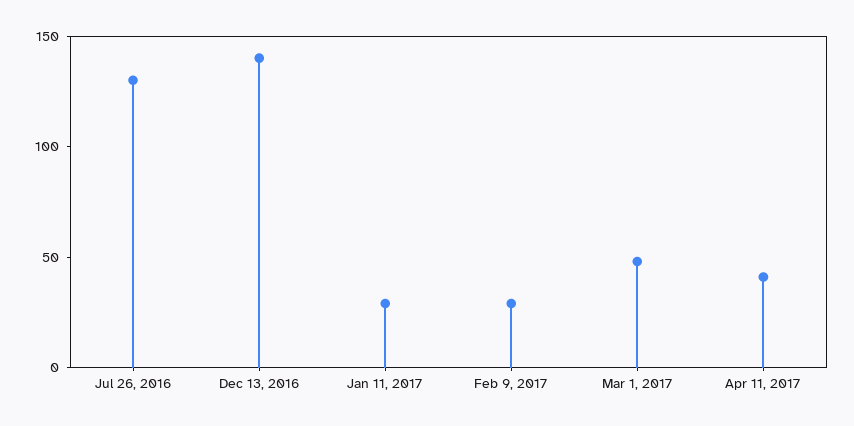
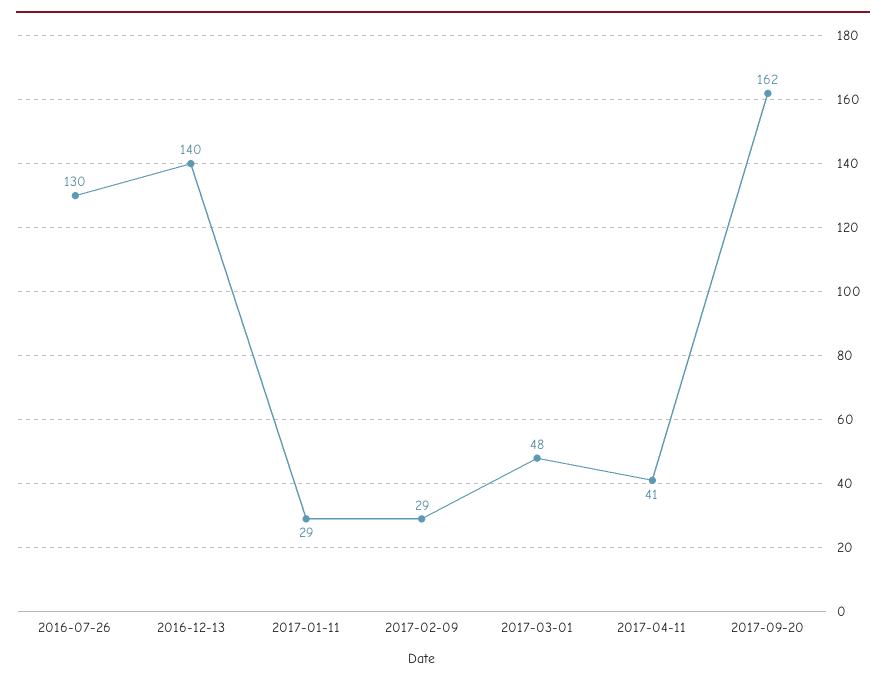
2017-09-20: none -> 162

